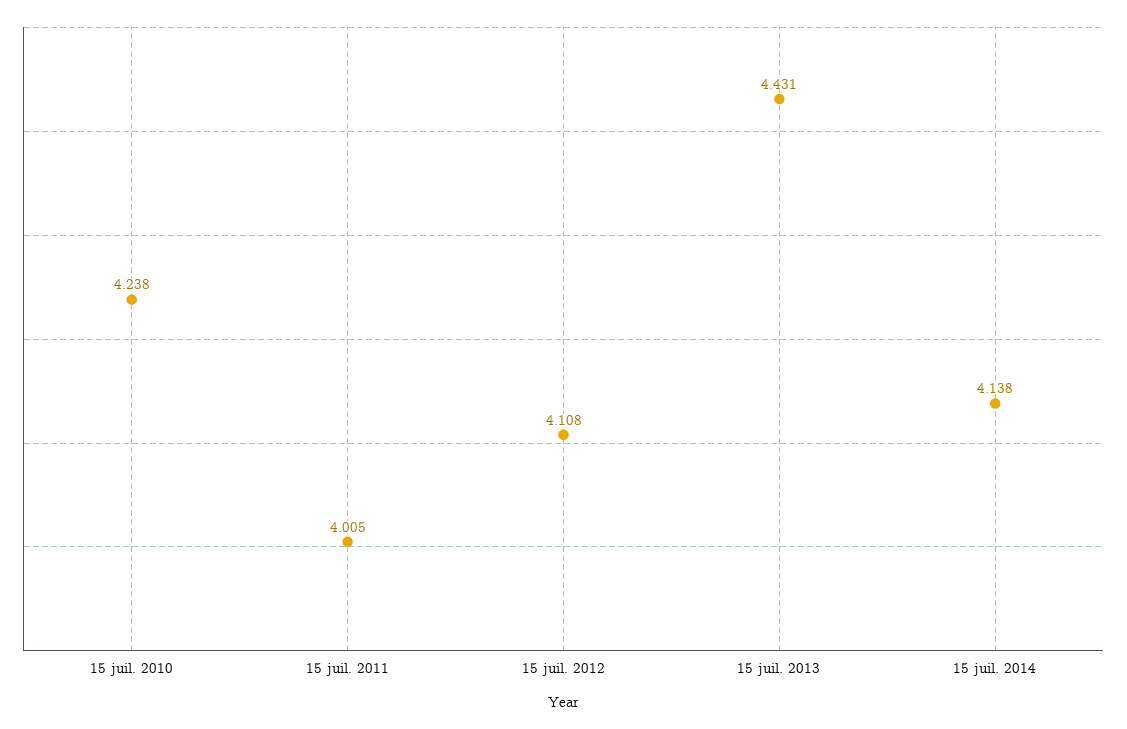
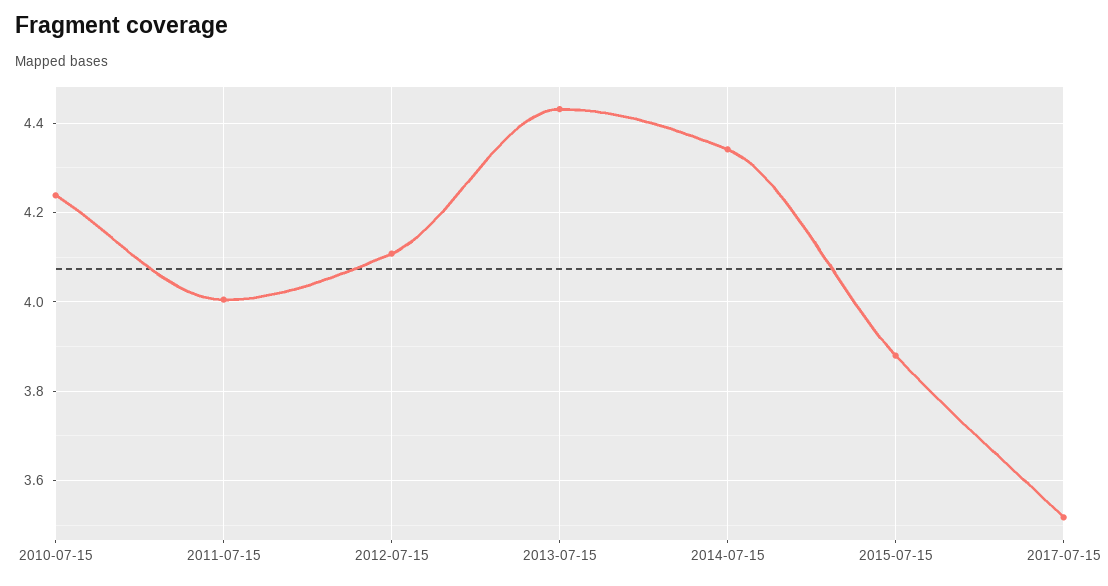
15 juil. 2014: 4.138 -> 4.34
2015-07-15: none -> 3.88
2017-07-15: none -> 3.52

